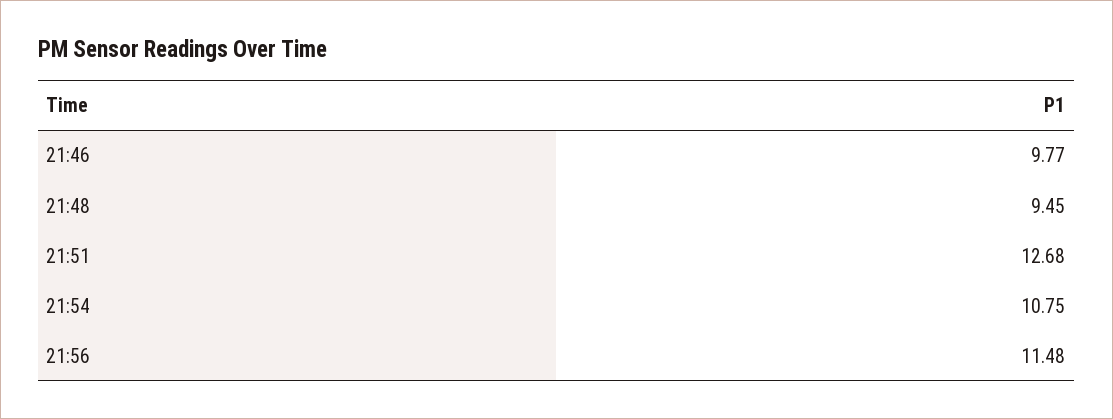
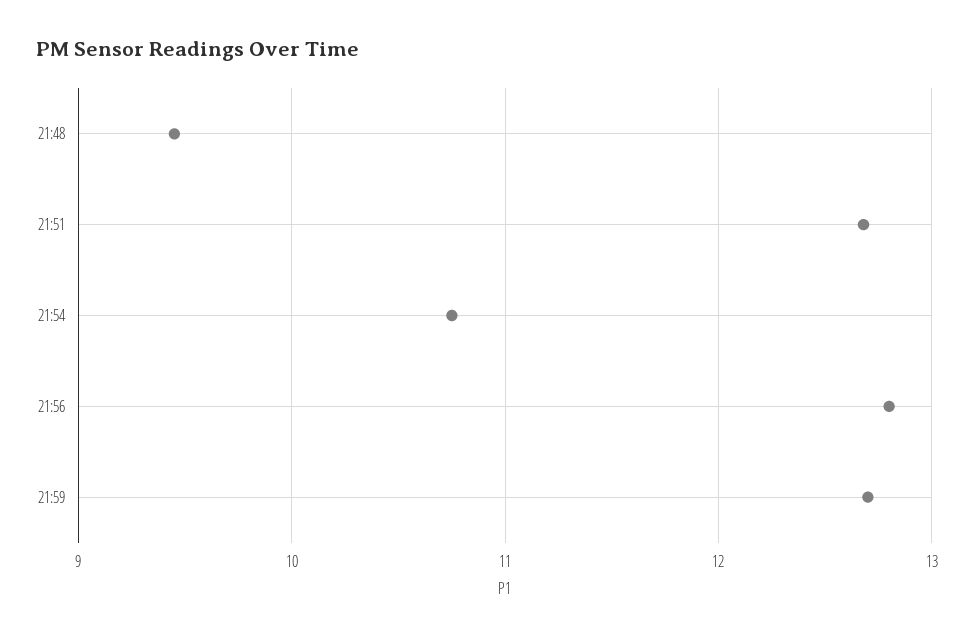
21:46: 9.77 -> none
21:56: 11.48 -> 12.8
21:59: none -> 12.7

